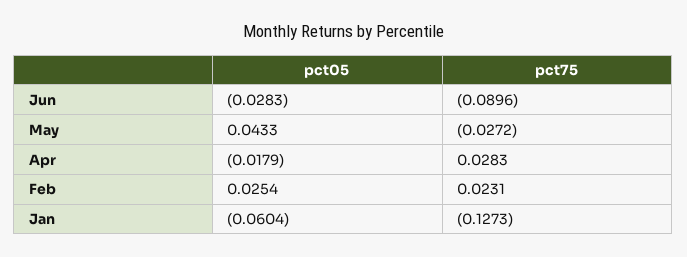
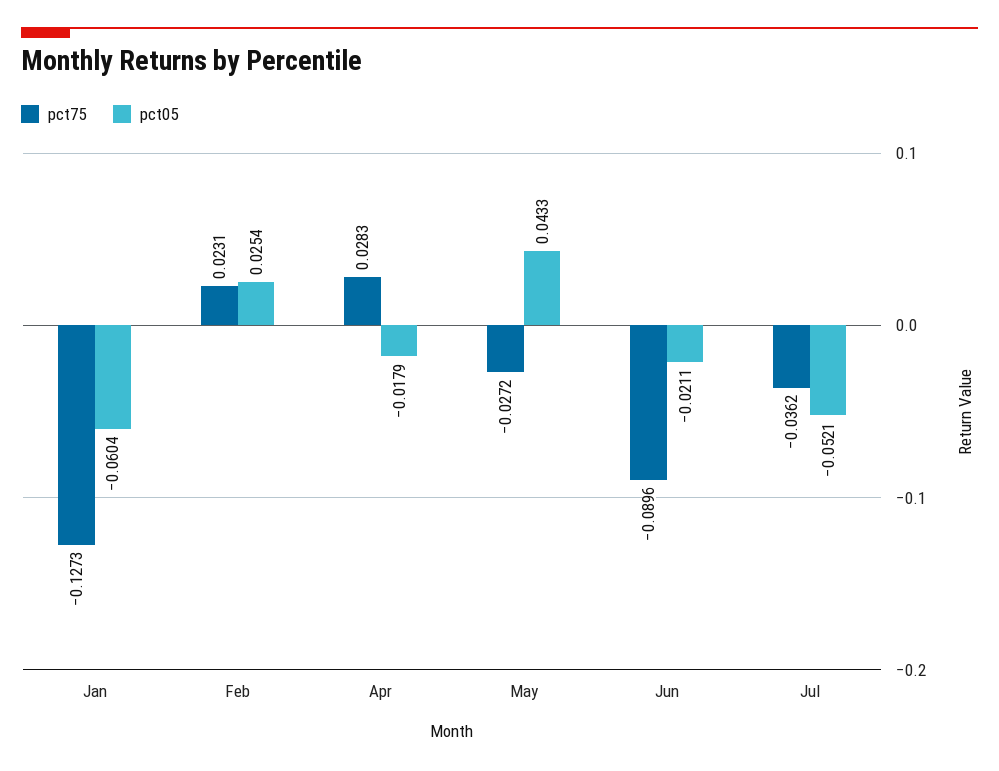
pct05, Jun: -0.0283 -> -0.0211
pct75, Jul: none -> -0.0362
pct05, Jul: none -> -0.0521

